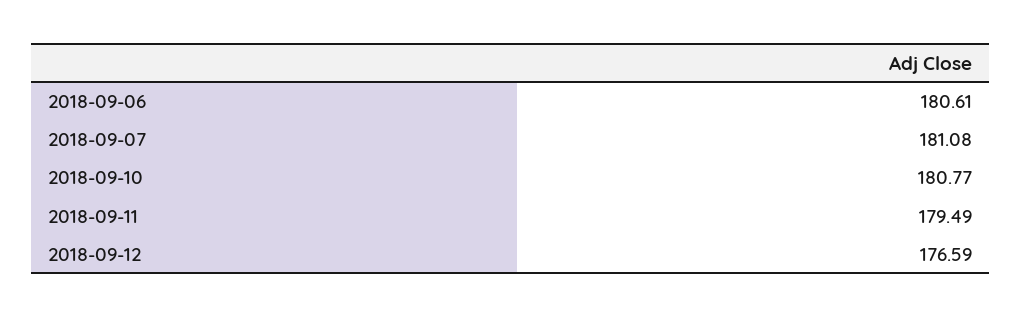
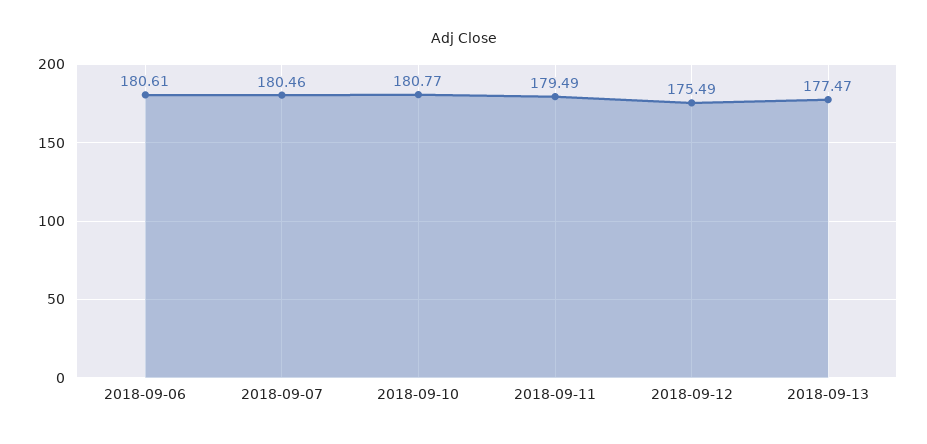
2018-09-07: 181.08 -> 180.46
2018-09-12: 176.59 -> 175.49
2018-09-13: none -> 177.47

